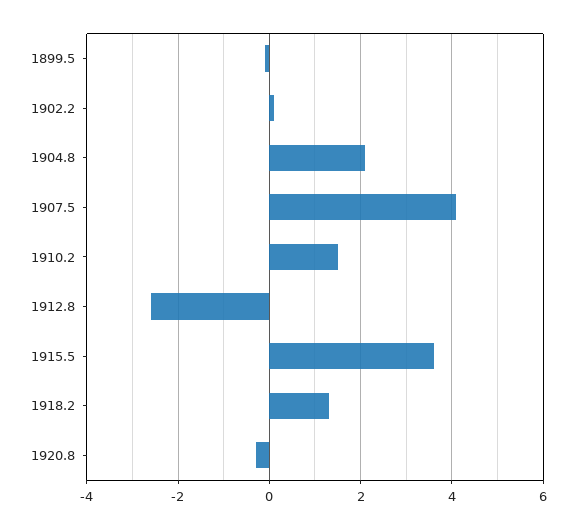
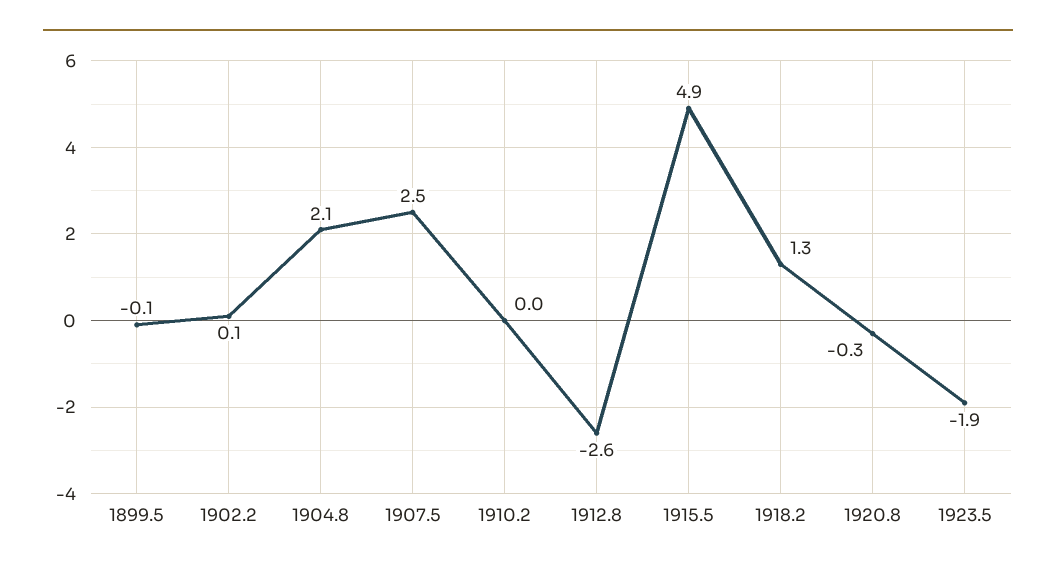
1907.5: 4 -> 2.5
1910.2: 1.5 -> 0
1915.5: 3.5 -> 4.9
1923.5: none -> -1.9

